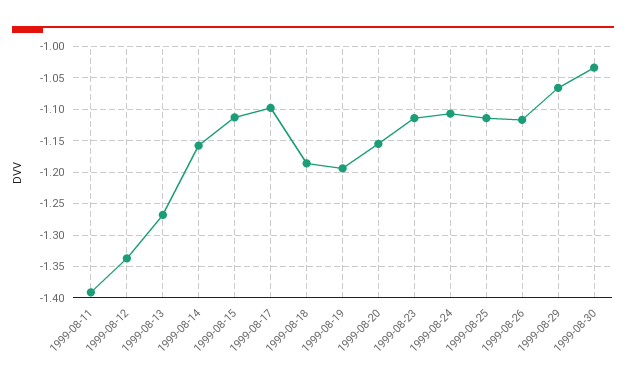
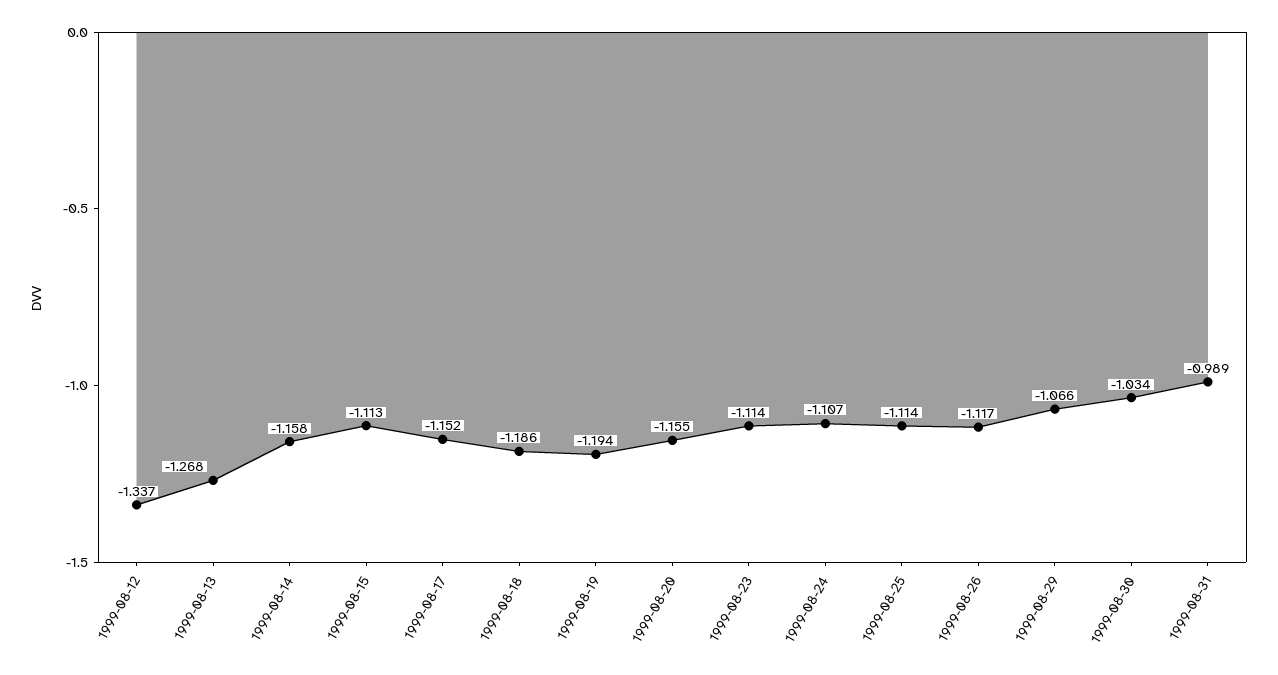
1999-08-11: -1.39 -> none
1999-08-17: -1.1 -> -1.152
1999-08-31: none -> -0.989

